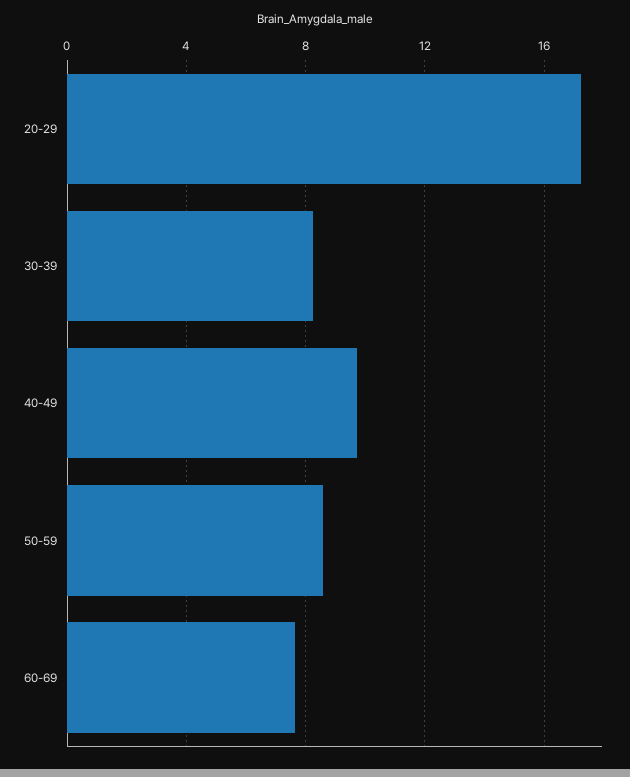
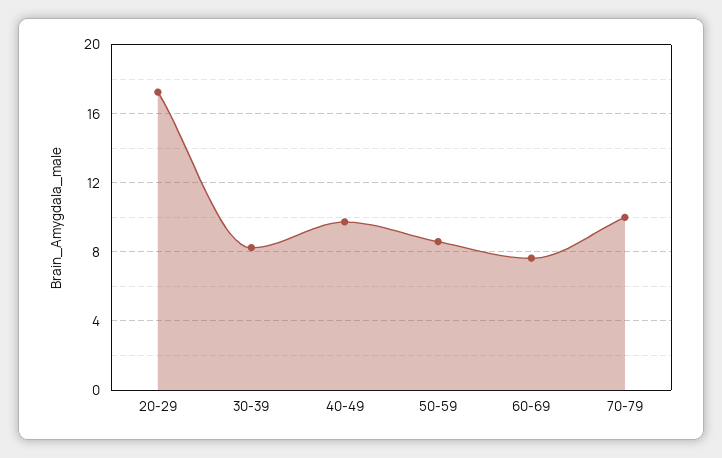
70-79: none -> 10

